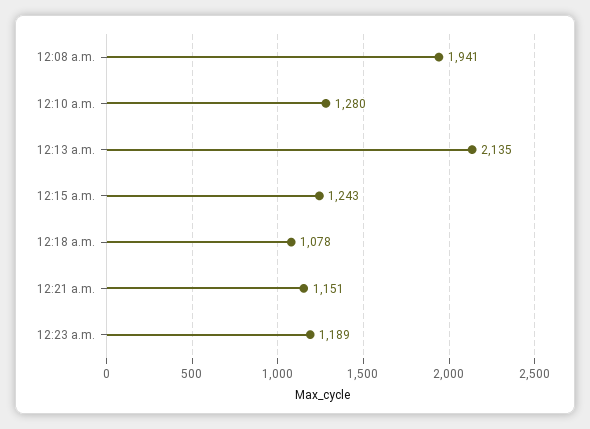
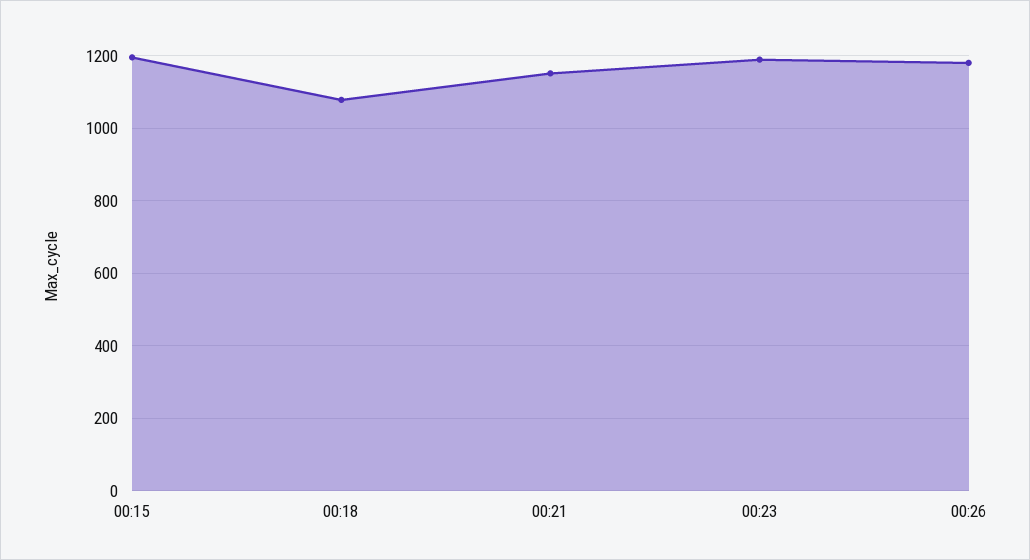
12:08 a.m.: 1941 -> none
12:10 a.m.: 1280 -> none
12:13 a.m.: 2135 -> none
12:15 a.m.: 1243 -> 1200
00:26: none -> 1180

